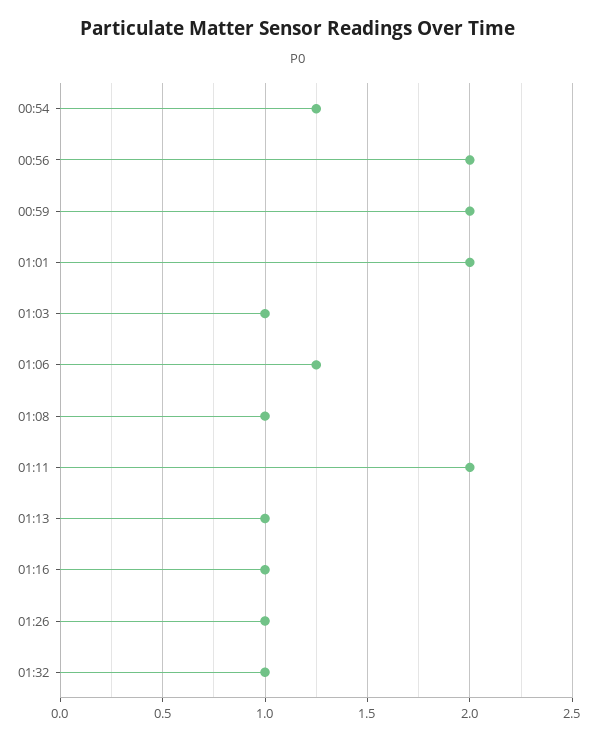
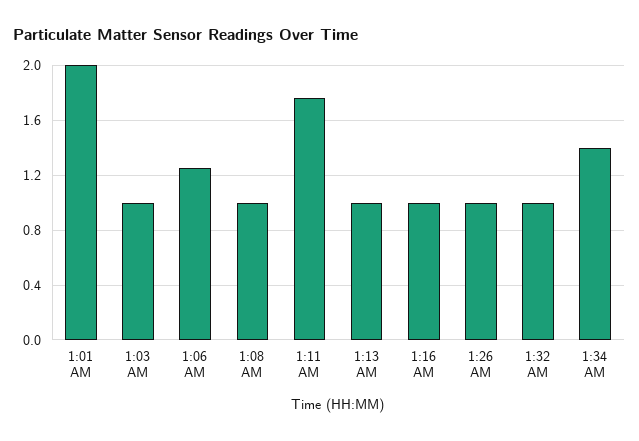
00:54: 1.25 -> none
00:56: 2 -> none
00:59: 2 -> none
01:11: 2 -> 1.75
1:34 AM: none -> 1.4

